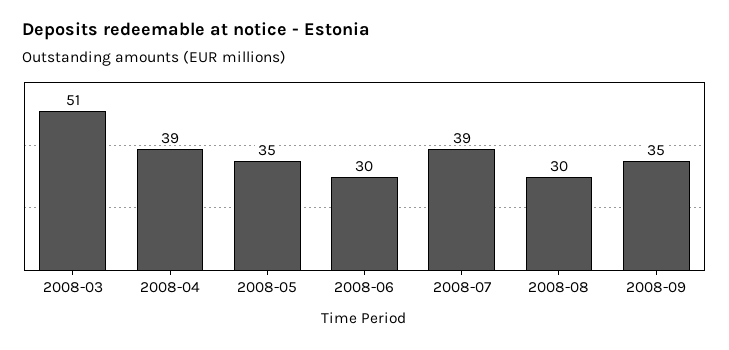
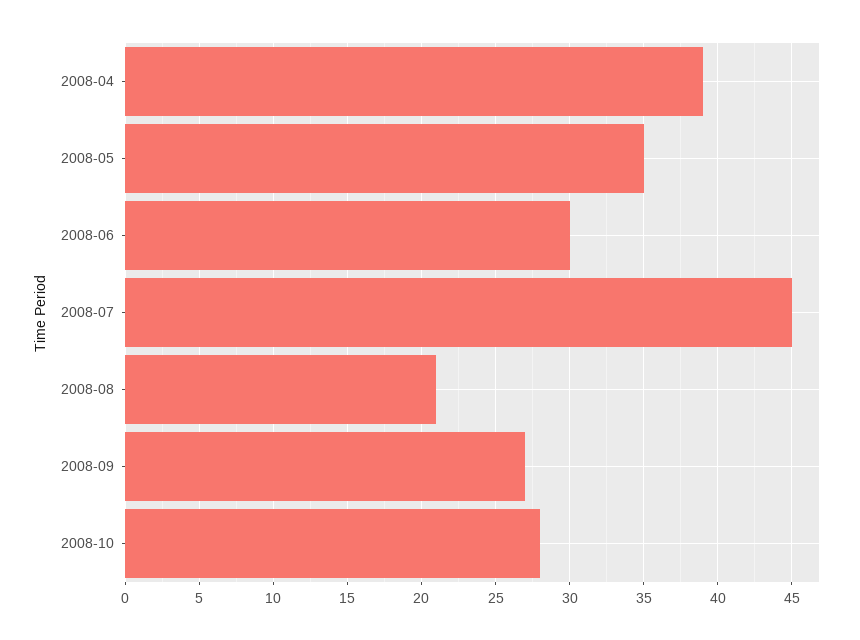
2008-03: 51 -> none
2008-07: 39 -> 45
2008-08: 30 -> 21
2008-09: 35 -> 27
2008-10: none -> 28

